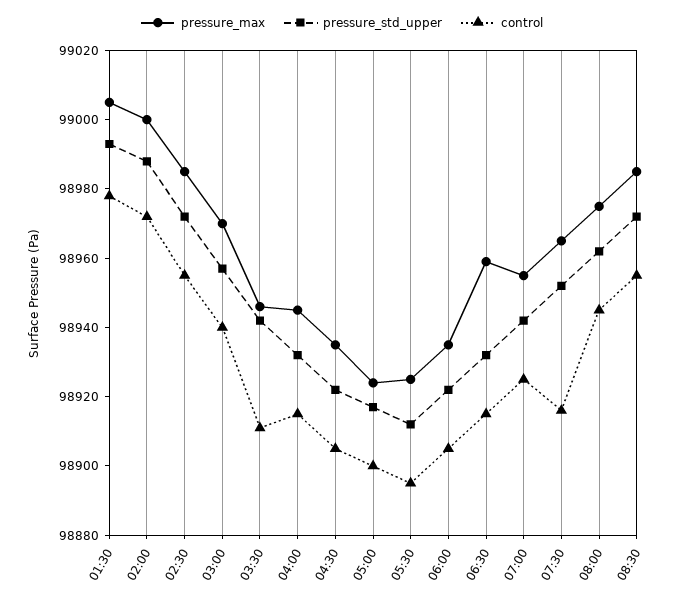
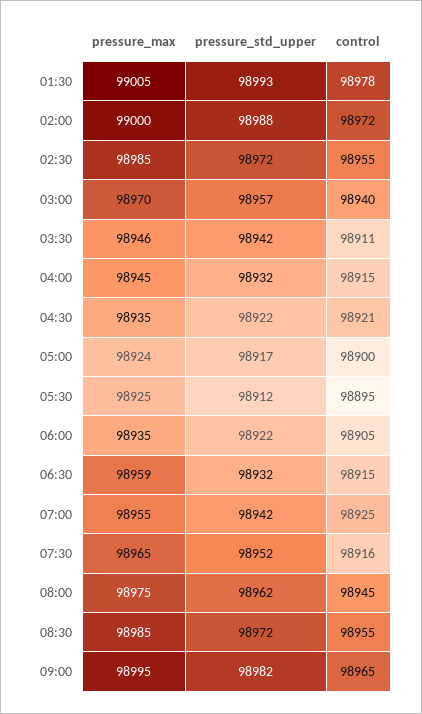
control, 04:30: 98905 -> 98921
pressure_max, 09:00: none -> 98995
pressure_std_upper, 09:00: none -> 98982
control, 09:00: none -> 98965

